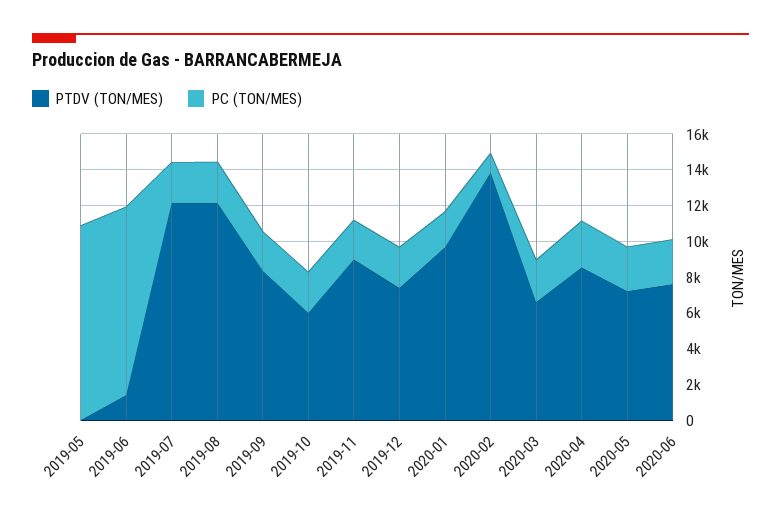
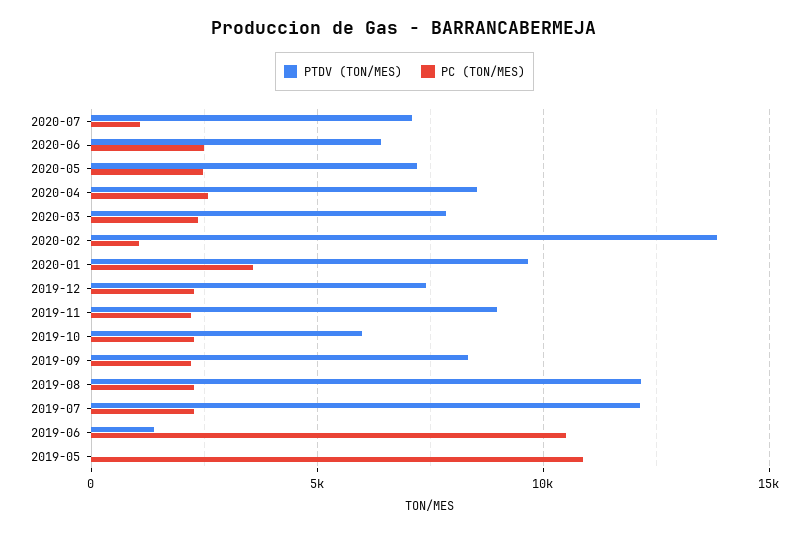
PC (TON/MES), 2020-01: 2000 -> 3500
PTDV (TON/MES), 2020-03: 6500 -> 8000
PTDV (TON/MES), 2020-06: 7500 -> 6500
PTDV (TON/MES), 2020-07: none -> 7000
PC (TON/MES), 2020-07: none -> 1000

